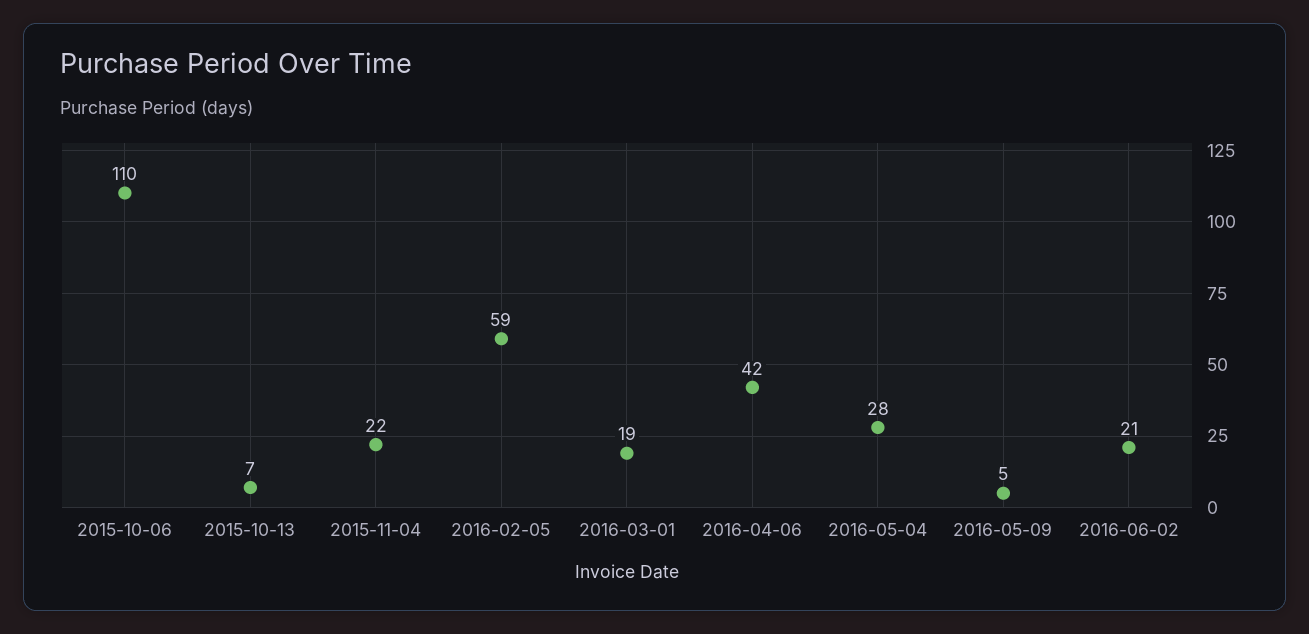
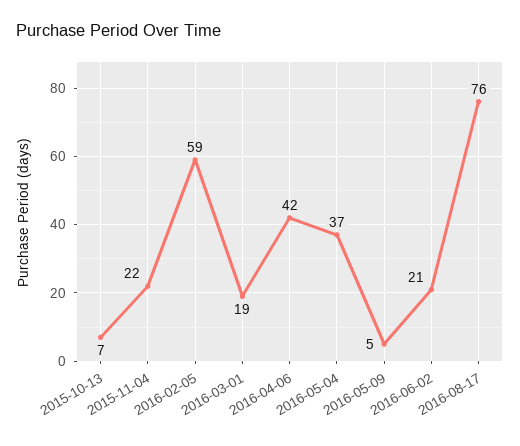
2015-10-06: 110 -> none
2016-05-04: 28 -> 37
2016-08-17: none -> 76

